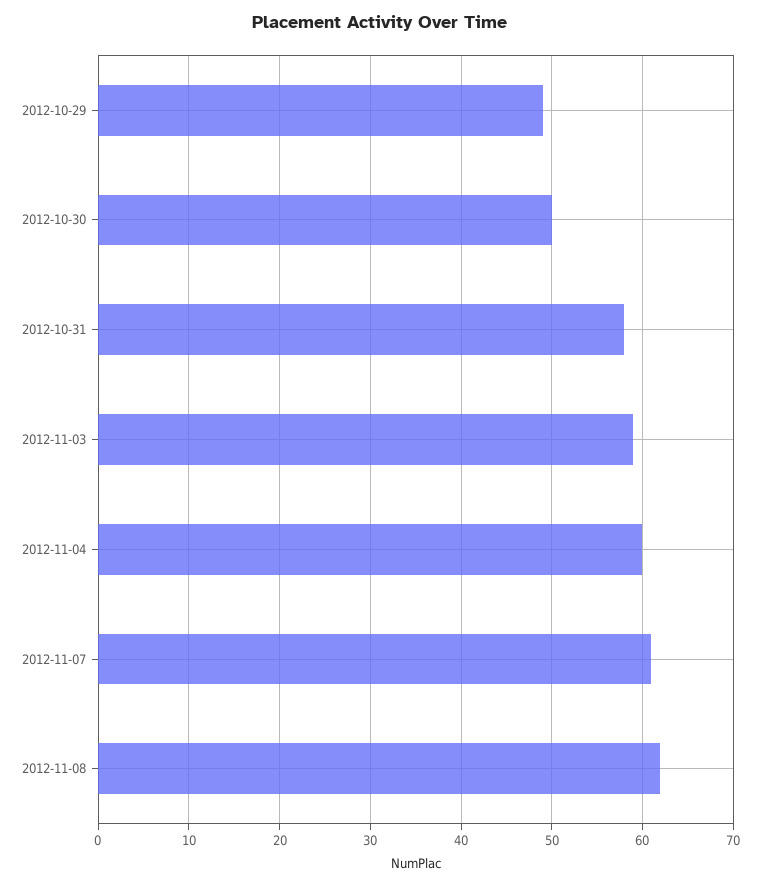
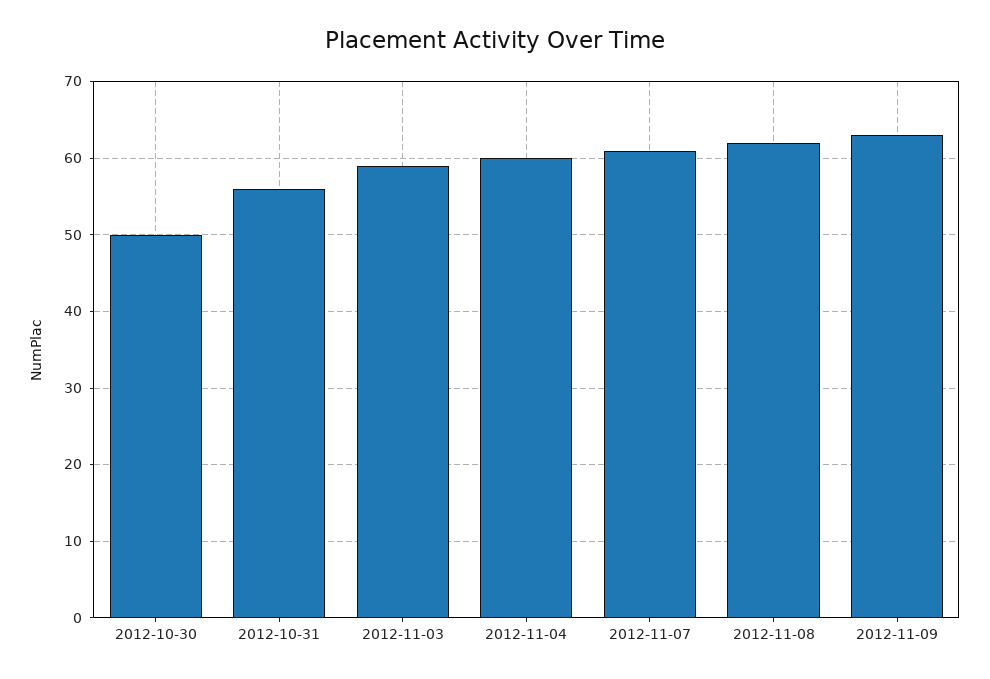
2012-10-29: 49 -> none
2012-10-31: 58 -> 56
2012-11-09: none -> 63

